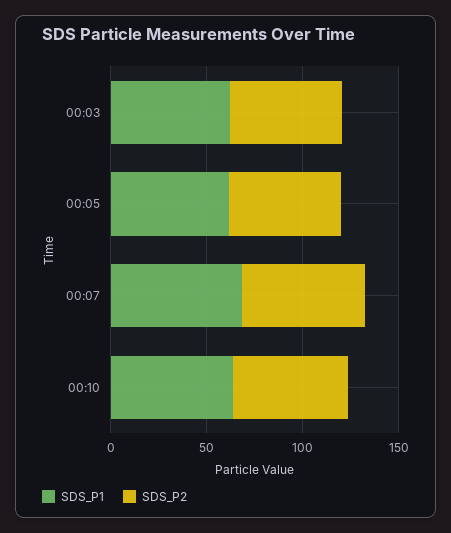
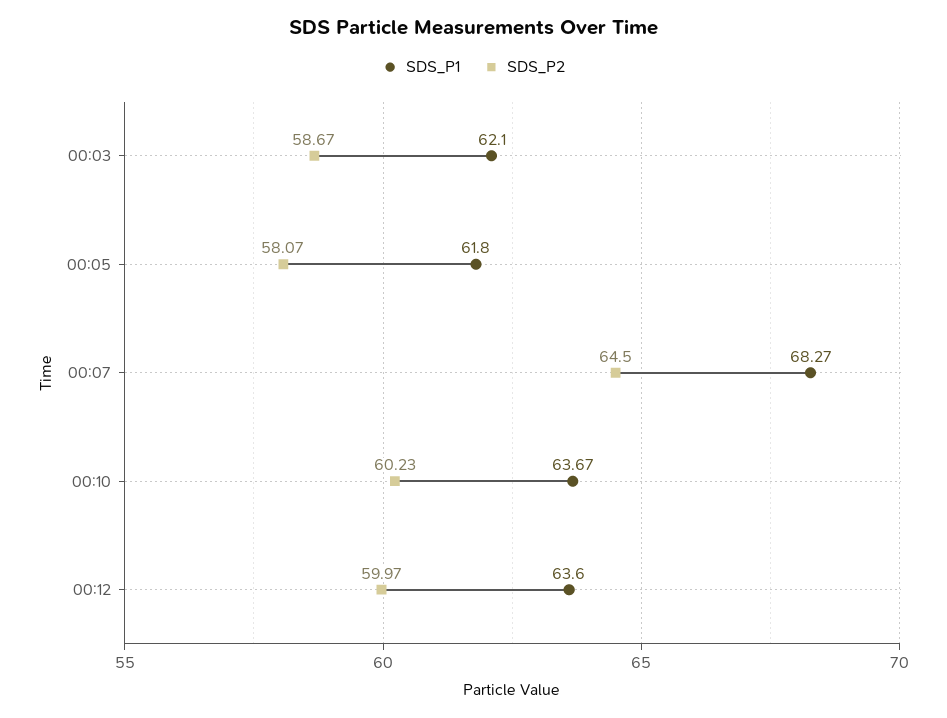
SDS_P1, 00:12: none -> 63.6
SDS_P2, 00:12: none -> 59.97

